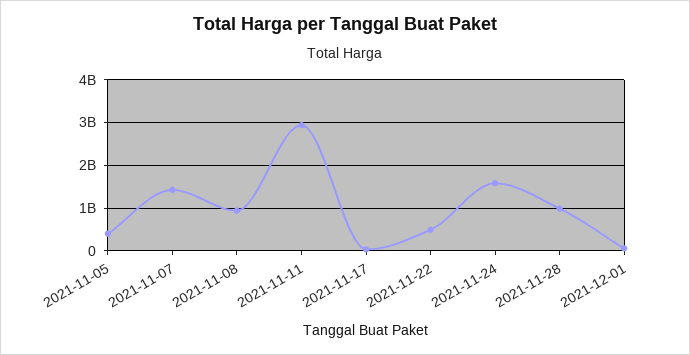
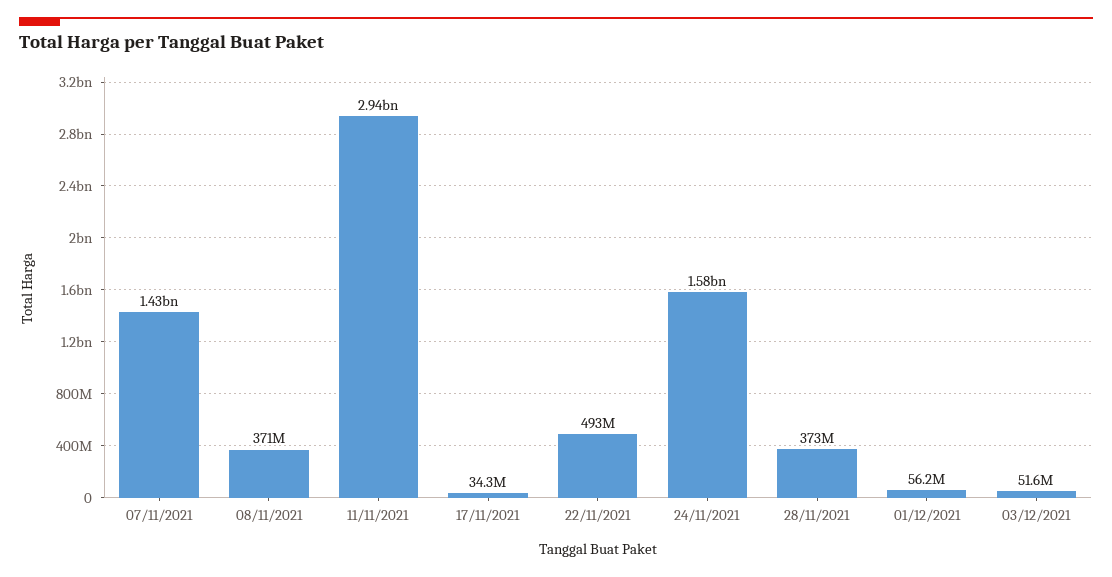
2021-11-05: 400000000 -> none
2021-11-08: 1000000000 -> 371000000
2021-11-28: 1000000000 -> 373000000
03/12/2021: none -> 51600000

